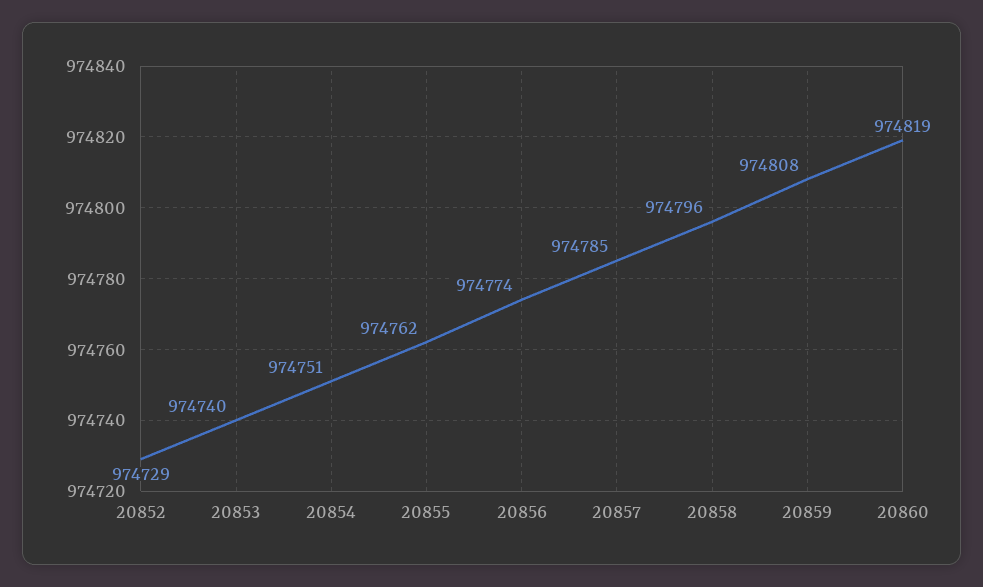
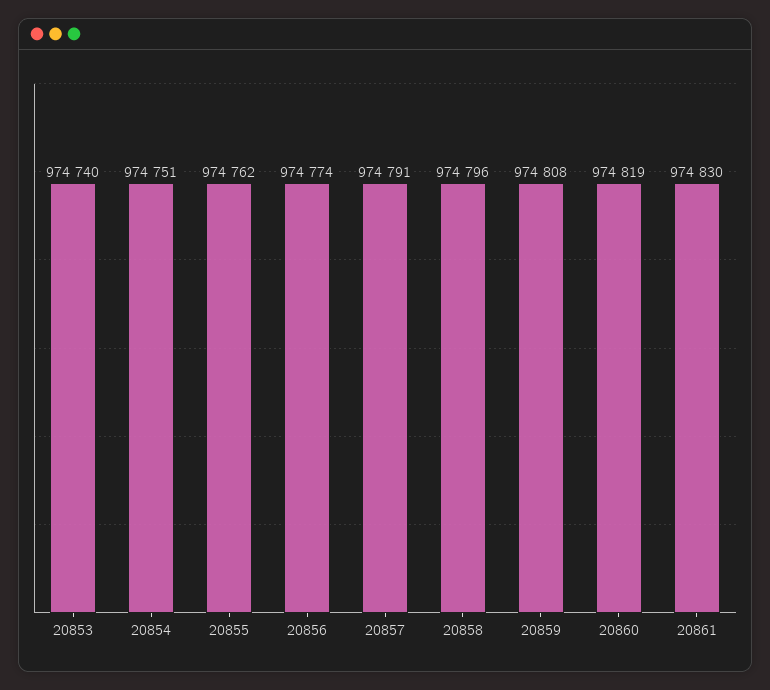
20852: 974729 -> none
20857: 974785 -> 974791
20861: none -> 974830

